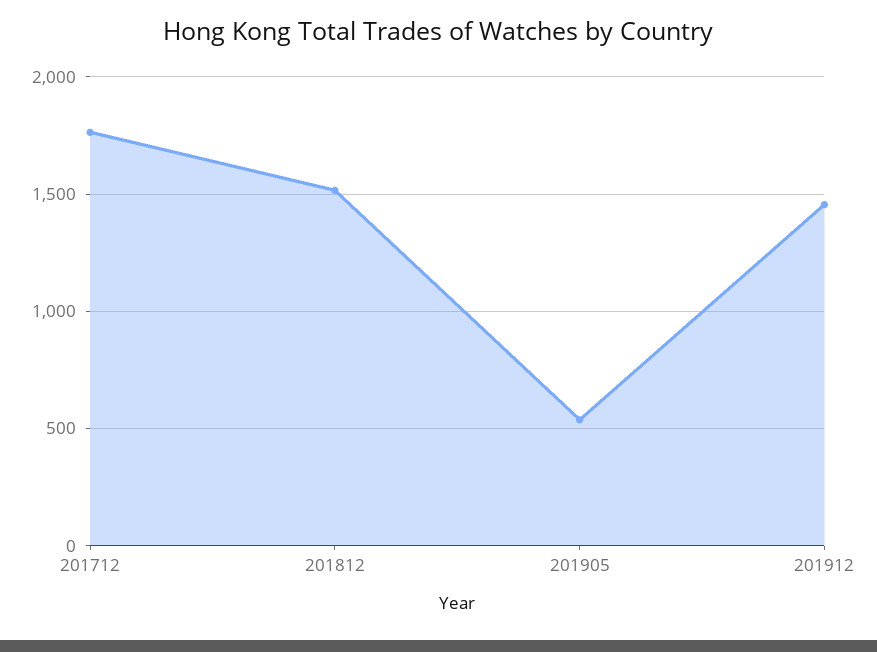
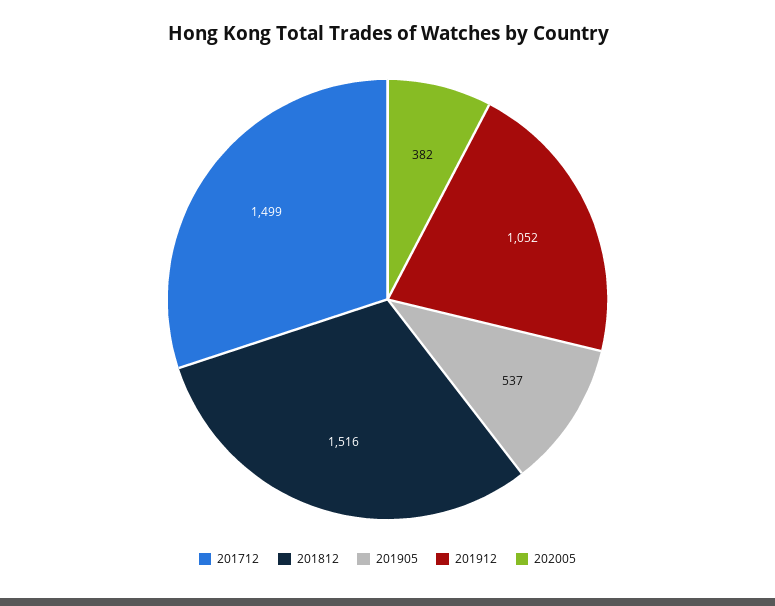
201712: 1750 -> 1499
201912: 1450 -> 1052
202005: none -> 382

